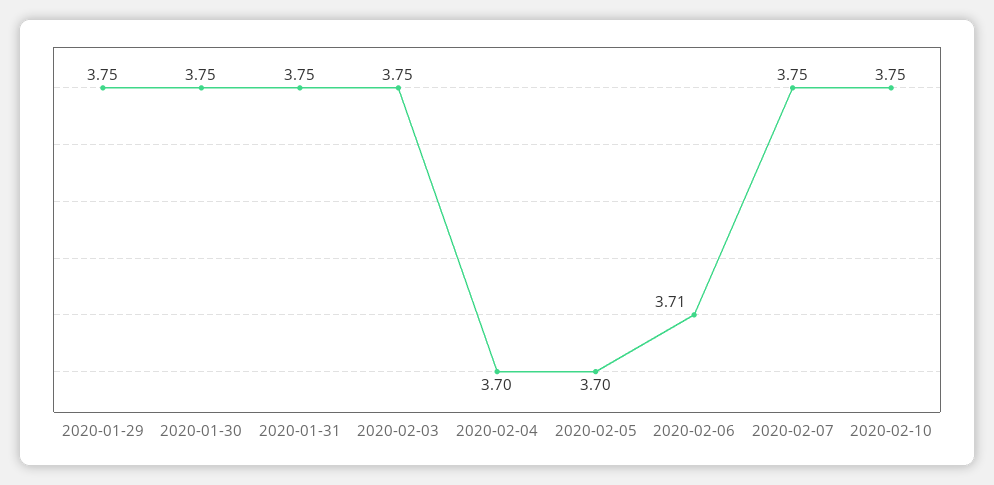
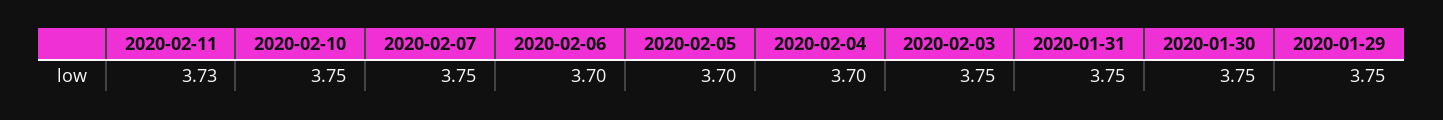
2020-02-06: 3.71 -> 3.7
2020-02-11: none -> 3.73

